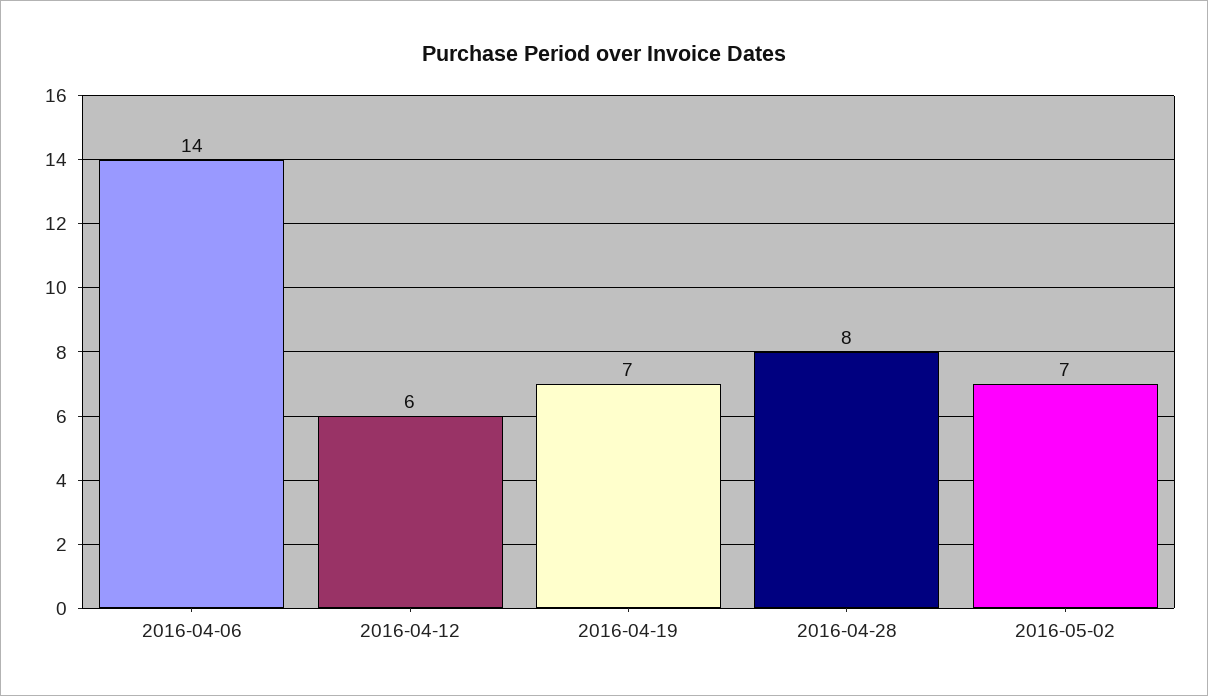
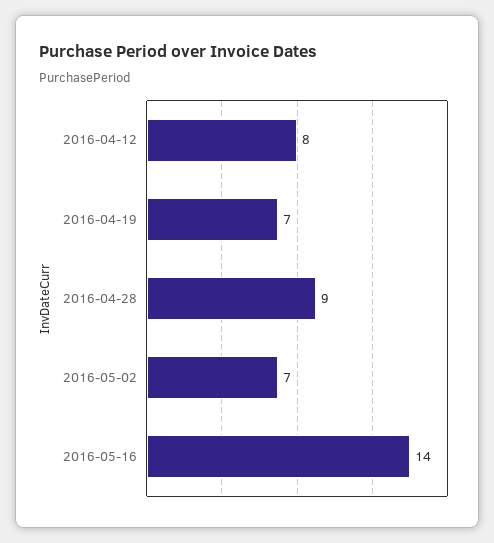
2016-04-06: 14 -> none
2016-04-12: 6 -> 8
2016-04-28: 8 -> 9
2016-05-16: none -> 14

